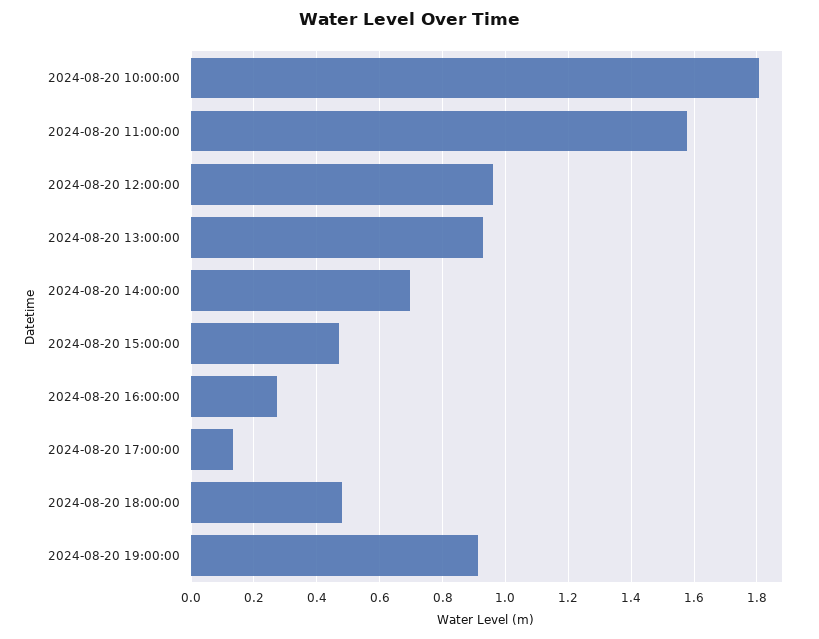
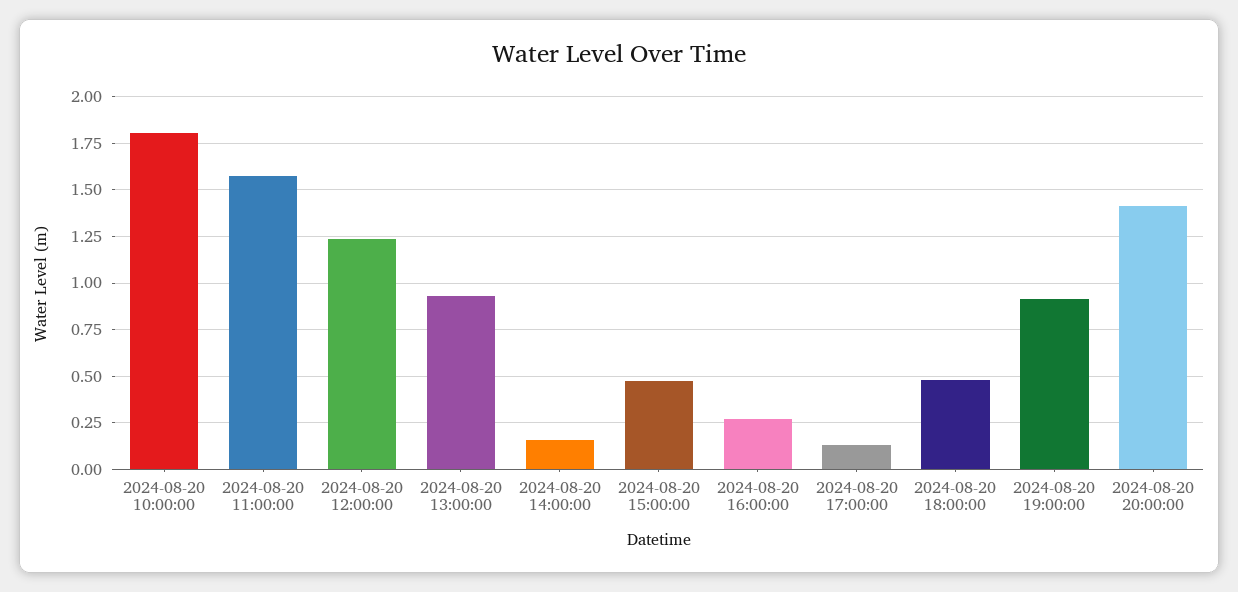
2024-08-20 12:00:00: 0.96 -> 1.25
2024-08-20 14:00:00: 0.7 -> 0.15
2024-08-20 20:00:00: none -> 1.4

